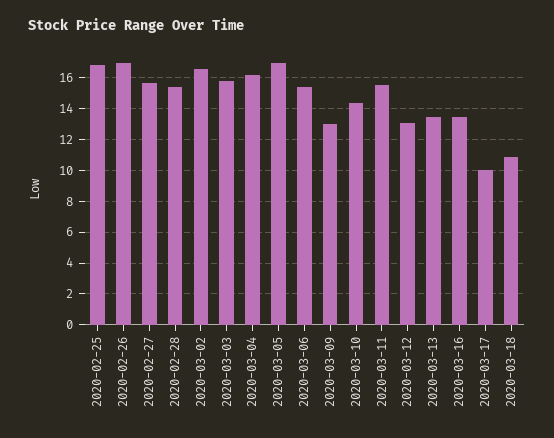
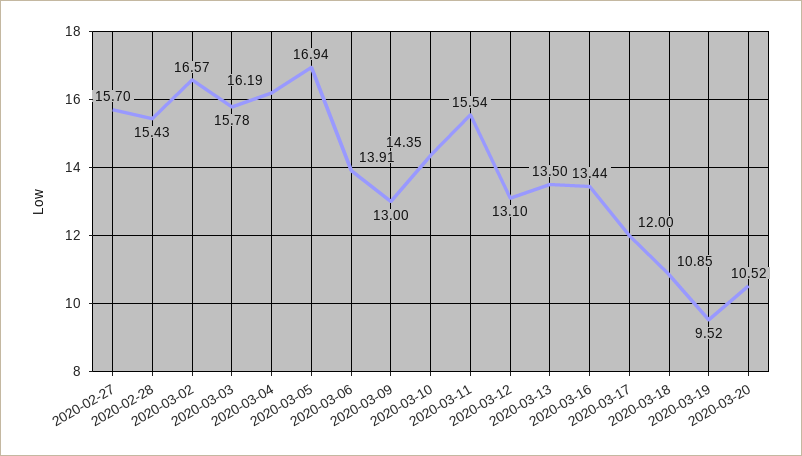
2020-02-25: 17 -> none
2020-02-26: 17 -> none
2020-03-06: 15.5 -> 13.91
2020-03-17: 10 -> 12
2020-03-19: none -> 9.52
2020-03-20: none -> 10.52

